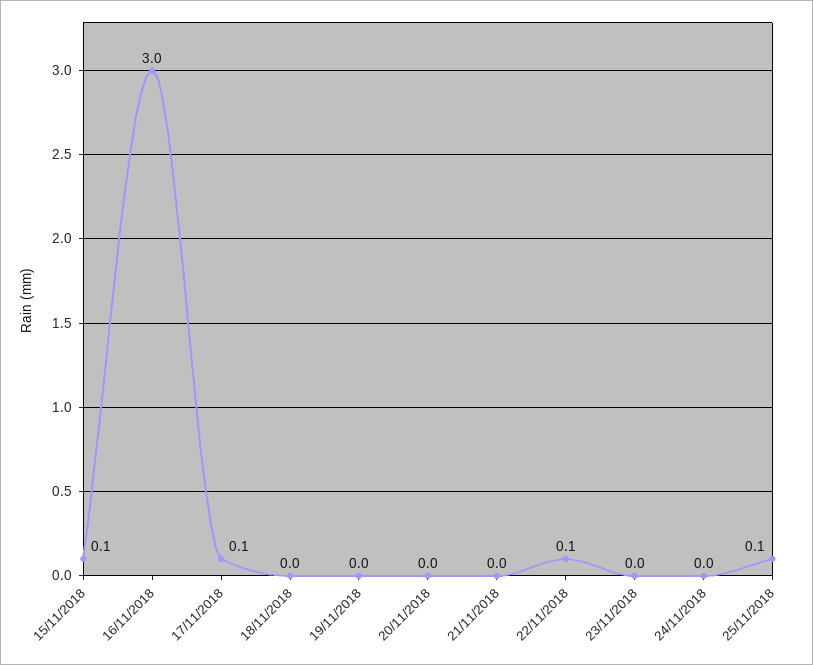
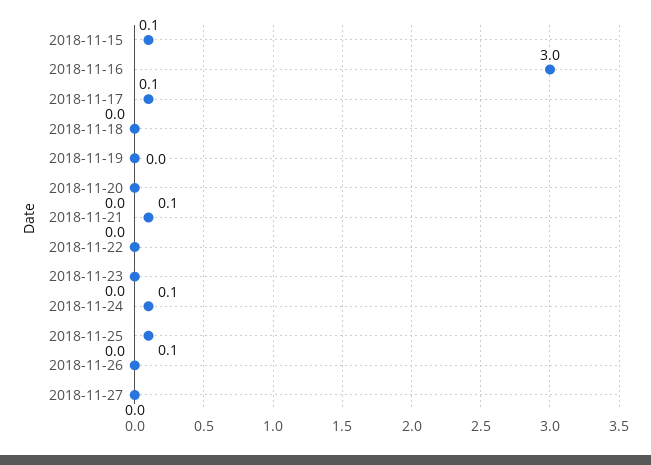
21/11/2018: 0 -> 0.1
22/11/2018: 0.1 -> 0
24/11/2018: 0 -> 0.1
2018-11-26: none -> 0
2018-11-27: none -> 0

